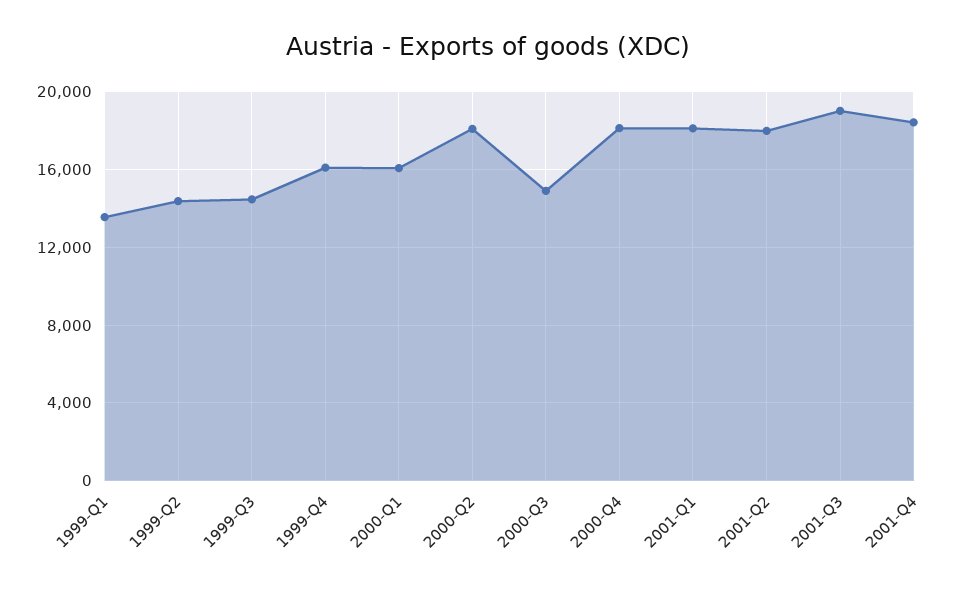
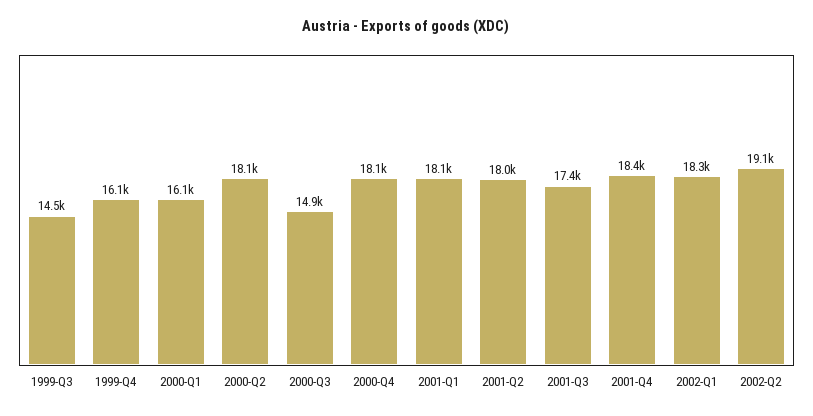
1999-Q1: 13500 -> none
1999-Q2: 14500 -> none
2001-Q3: 19000 -> 17400
2002-Q1: none -> 18300
2002-Q2: none -> 19100

